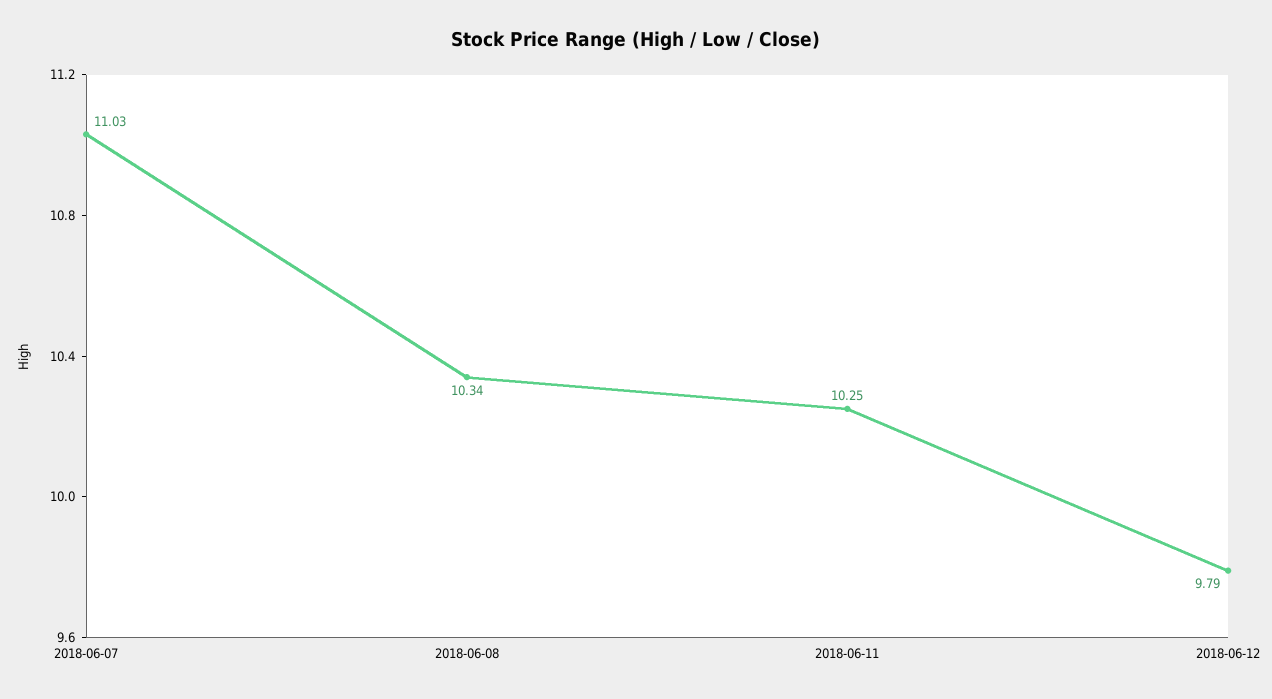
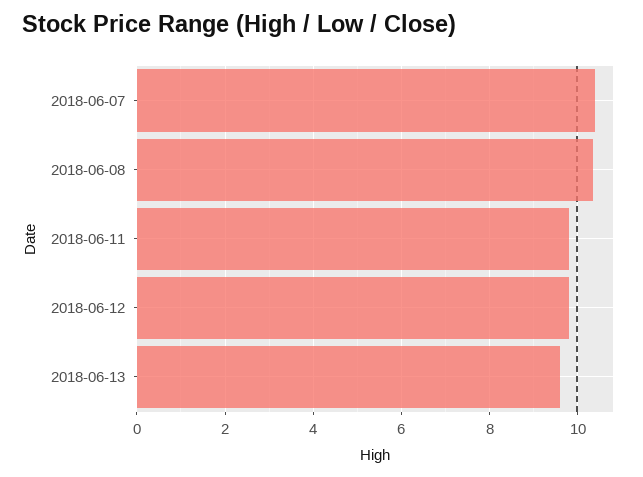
2018-06-07: 11.03 -> 10.4
2018-06-11: 10.25 -> 9.8
2018-06-13: none -> 9.6

